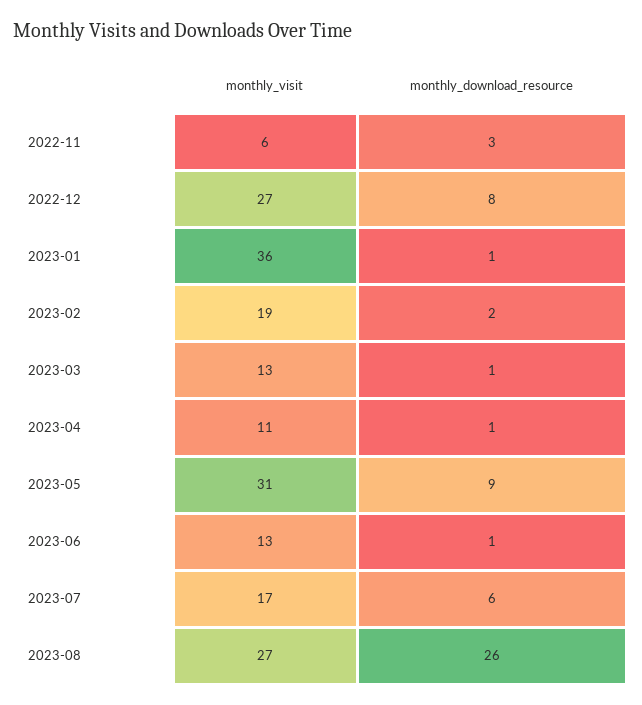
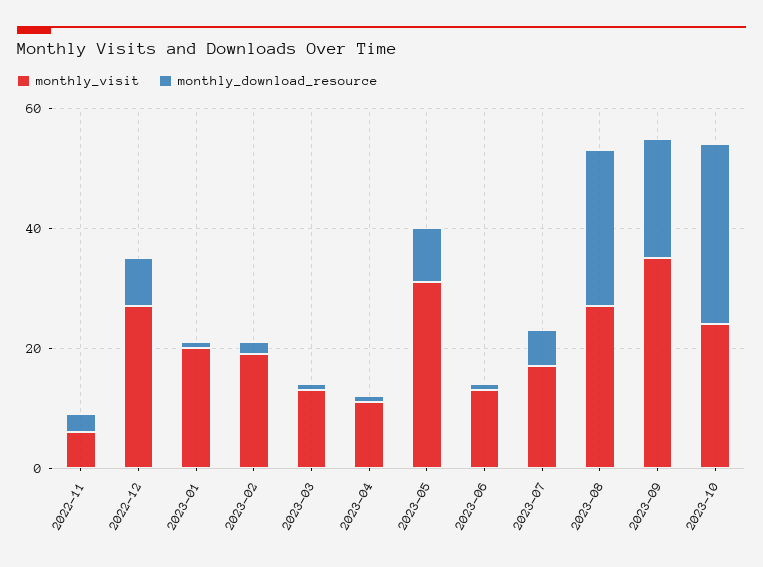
monthly_visit, 2023-01: 36 -> 20
monthly_visit, 2023-09: none -> 35
monthly_download_resource, 2023-09: none -> 20
monthly_visit, 2023-10: none -> 25
monthly_download_resource, 2023-10: none -> 30

